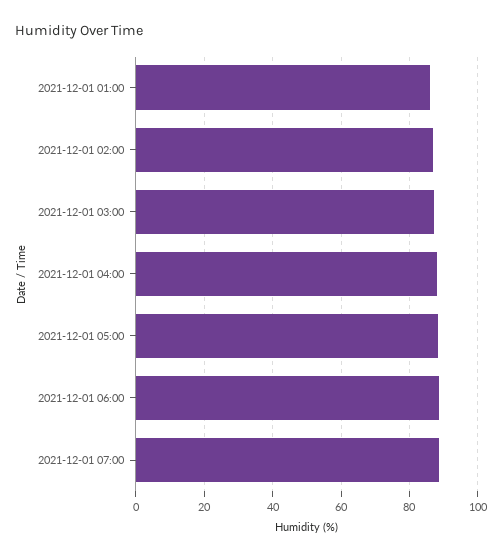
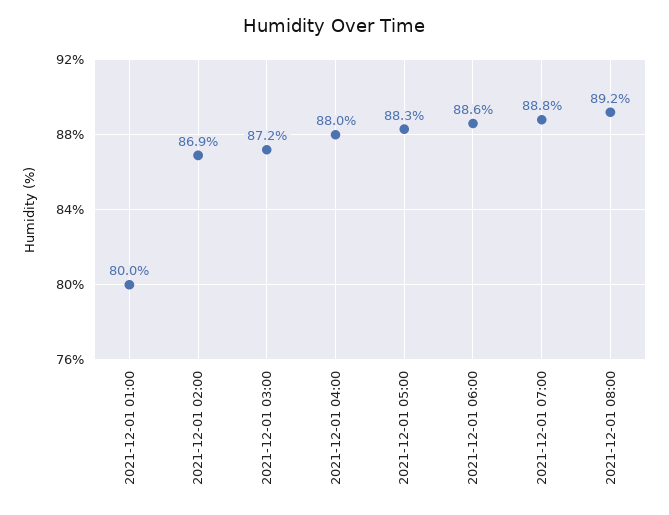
2021-12-01 01:00: 86 -> 80
2021-12-01 08:00: none -> 89.2

